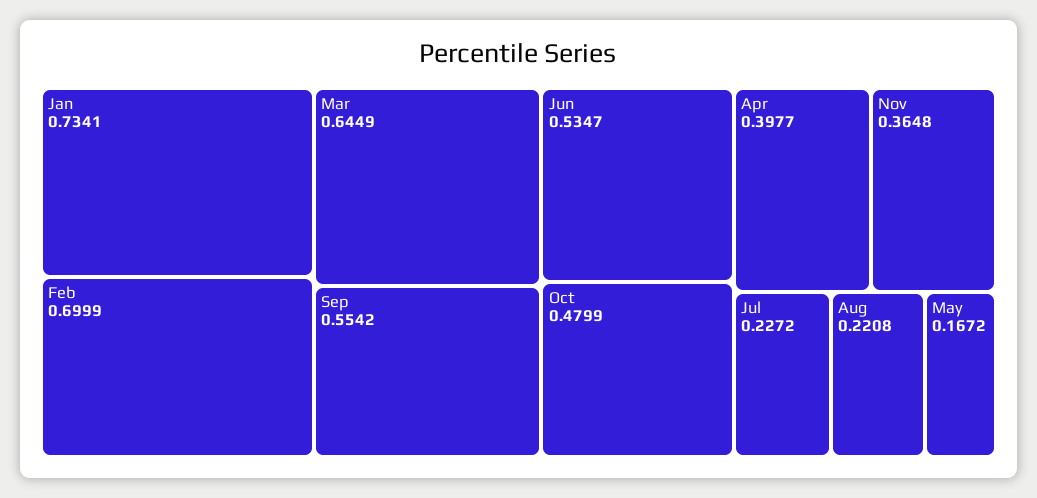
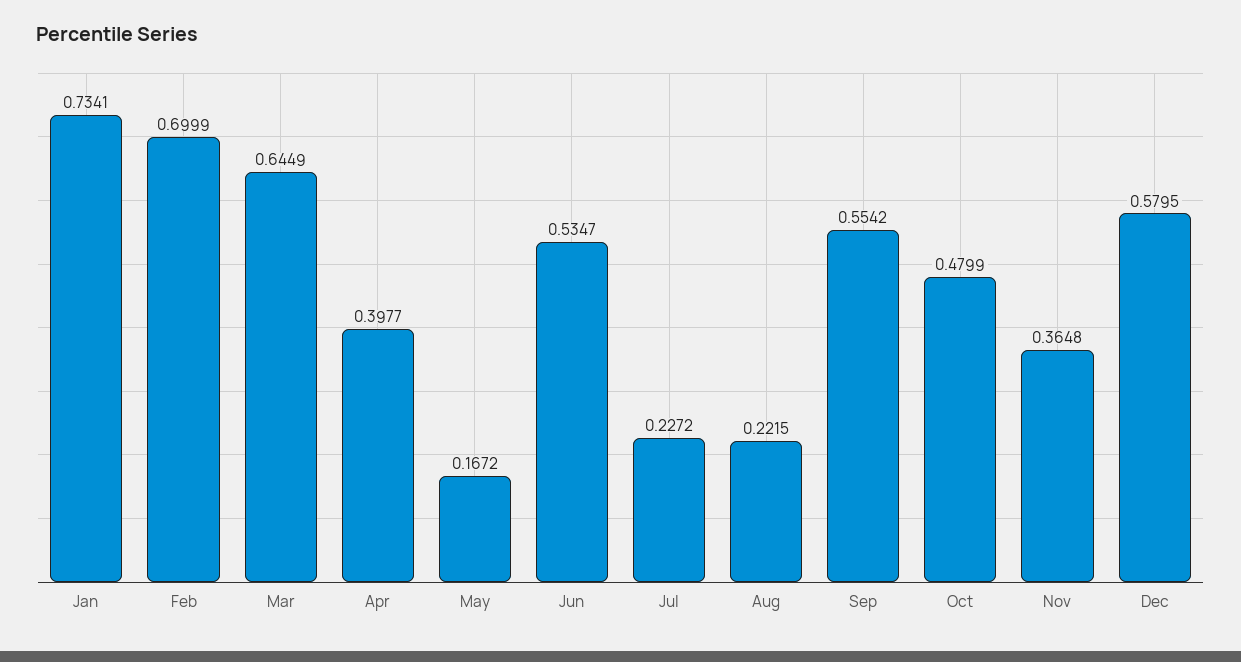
Aug: 0.2208 -> 0.2215
Dec: none -> 0.5795

